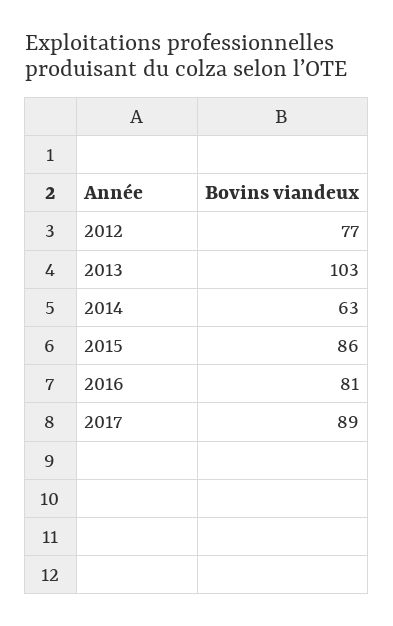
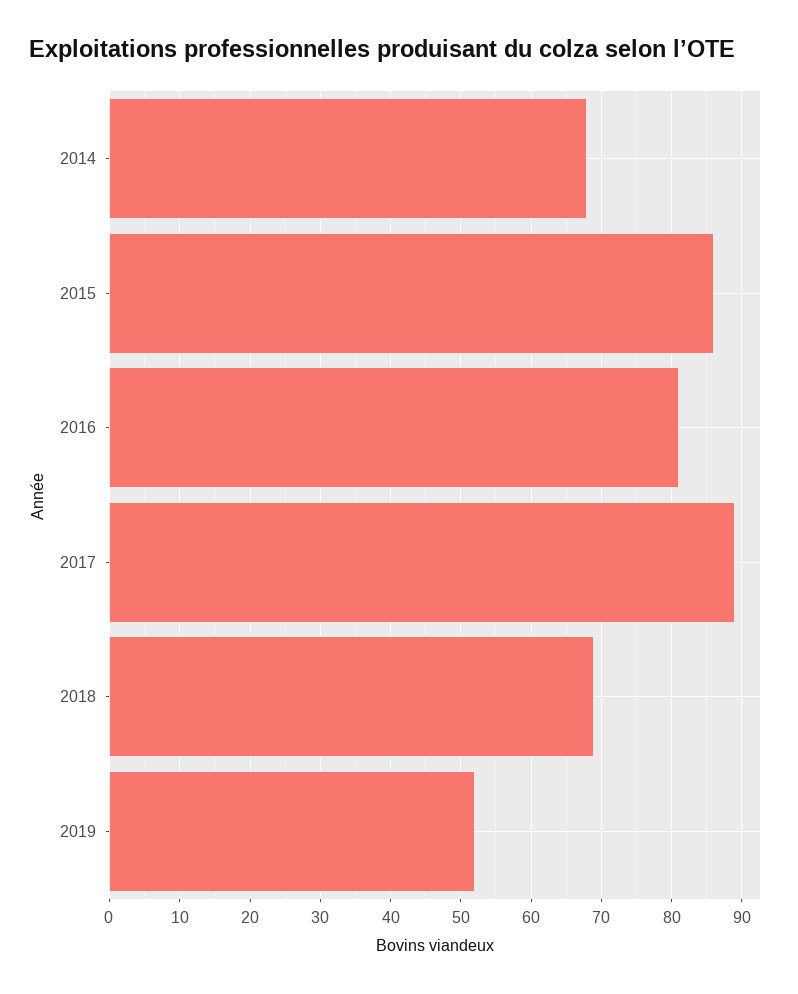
2012: 77 -> none
2013: 103 -> none
2014: 63 -> 68
2018: none -> 69
2019: none -> 52

